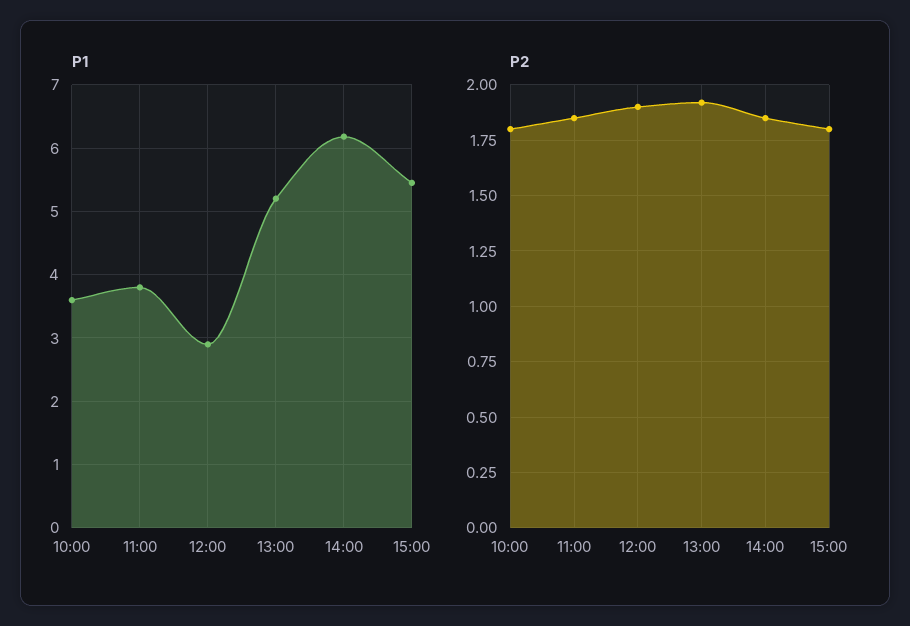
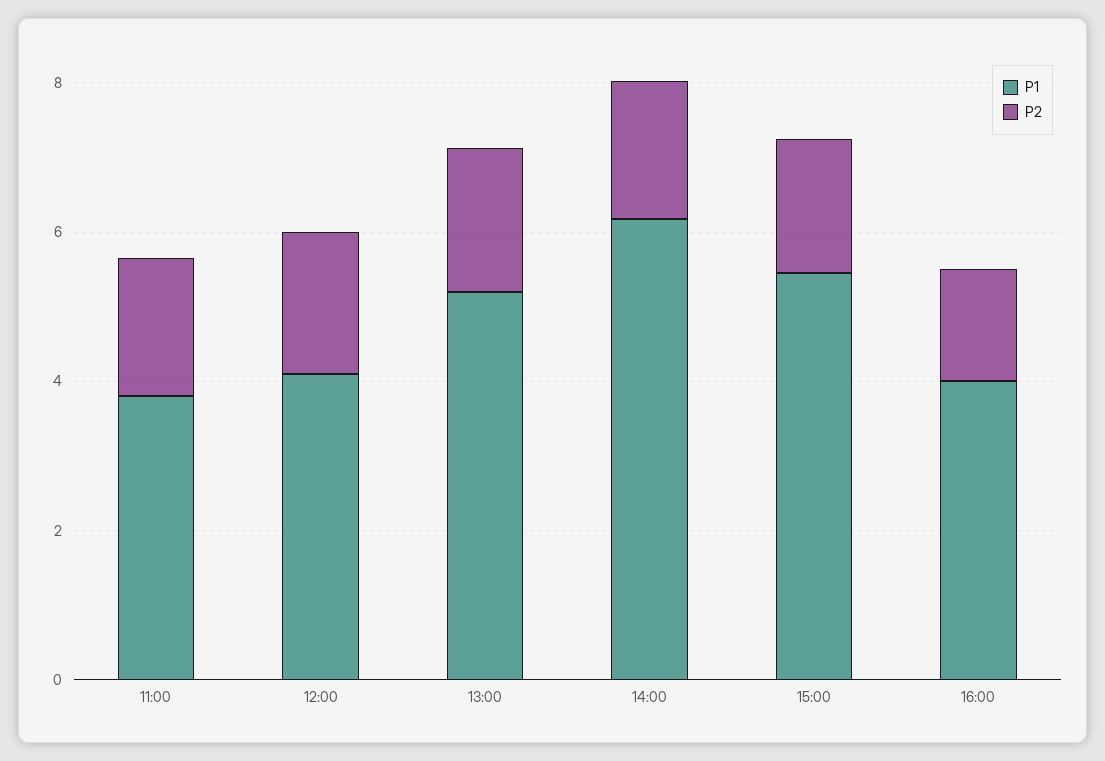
P1, 10:00: 3.6 -> none
P1, 12:00: 2.9 -> 4
P2, 10:00: 1.8 -> none
P1, 16:00: none -> 4
P2, 16:00: none -> 1.5

